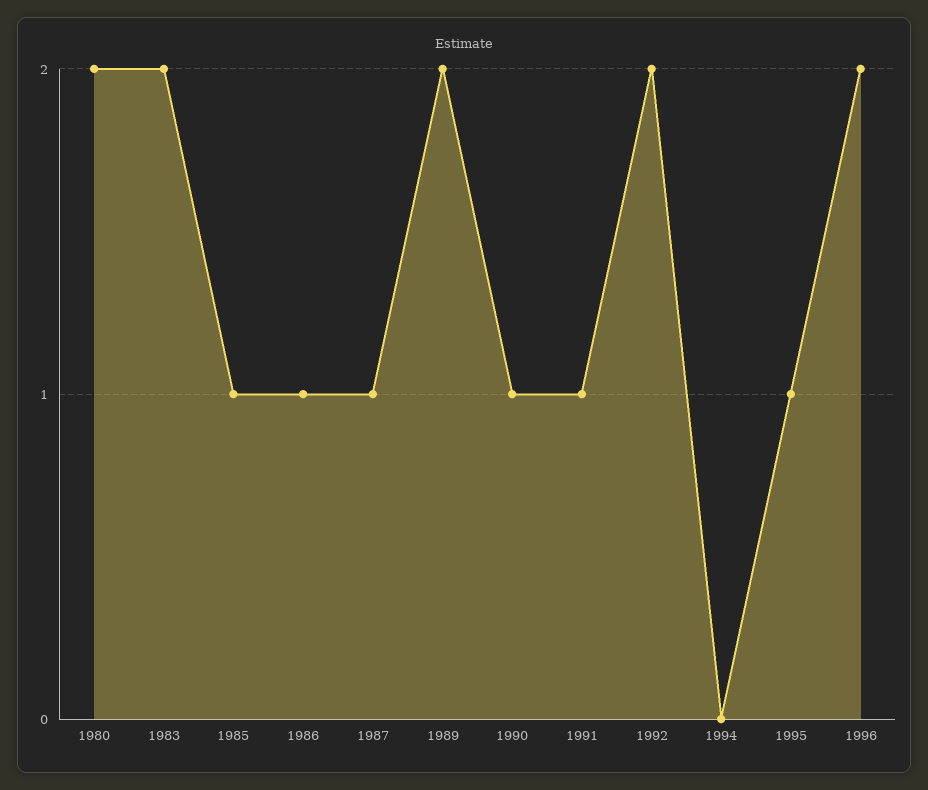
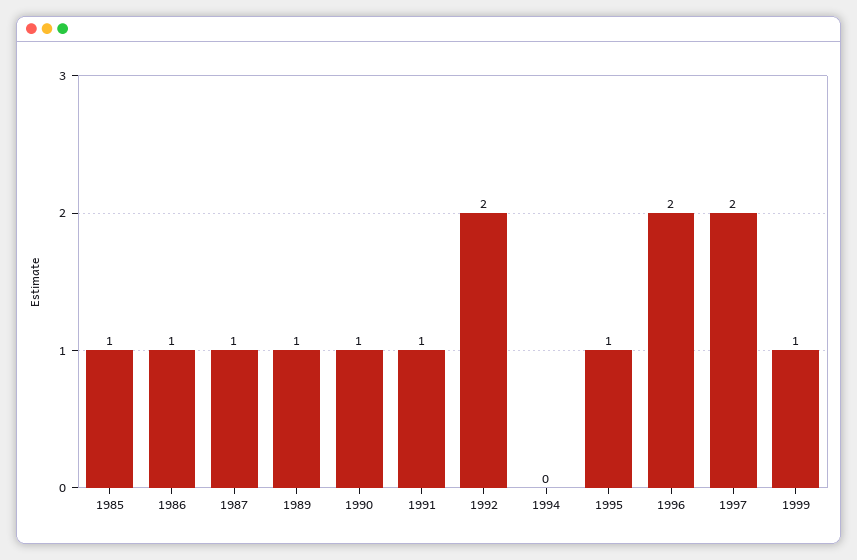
1980: 2 -> none
1983: 2 -> none
1989: 2 -> 1
1997: none -> 2
1999: none -> 1

